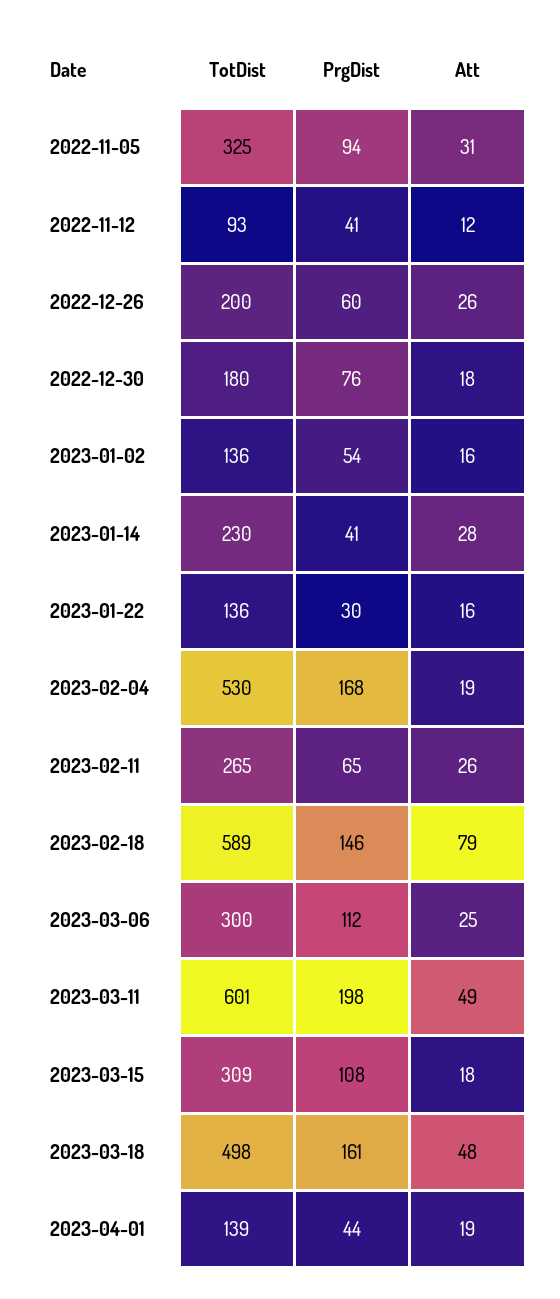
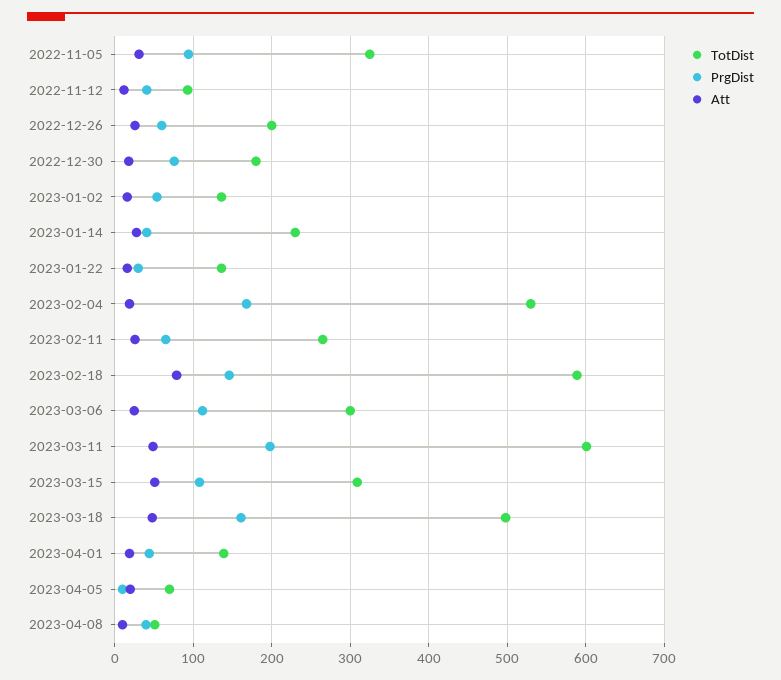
Att, 2023-03-15: 18 -> 50
TotDist, 2023-04-05: none -> 70
PrgDist, 2023-04-05: none -> 10
Att, 2023-04-05: none -> 20
TotDist, 2023-04-08: none -> 50
PrgDist, 2023-04-08: none -> 40
Att, 2023-04-08: none -> 10

